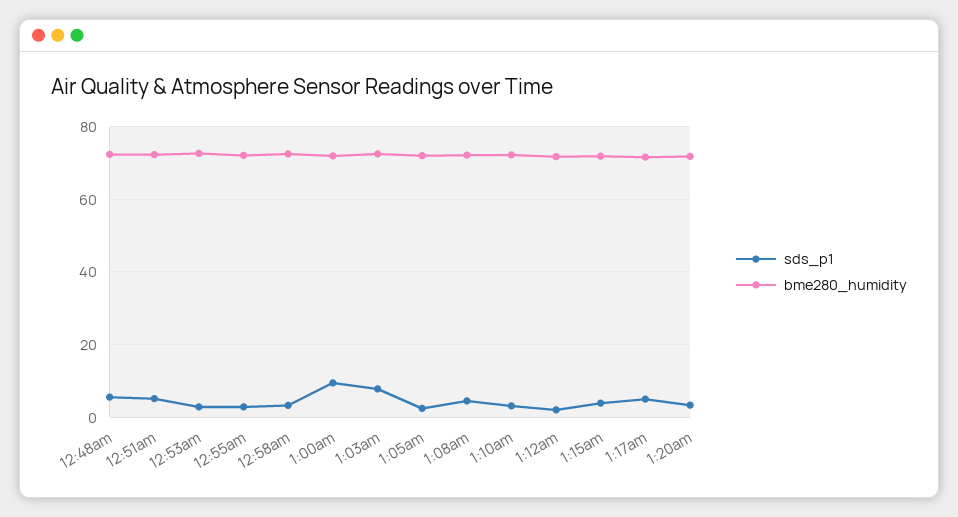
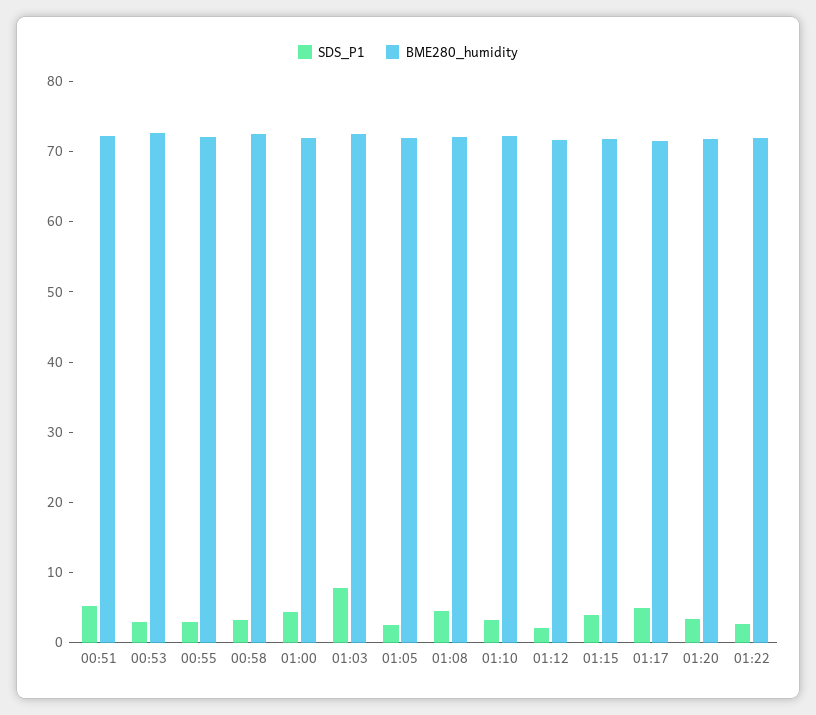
sds_p1, 12:48am: 6 -> none
bme280_humidity, 12:48am: 72 -> none
sds_p1, 1:00am: 10 -> 4
sds_p1, 01:22: none -> 2
bme280_humidity, 01:22: none -> 72

